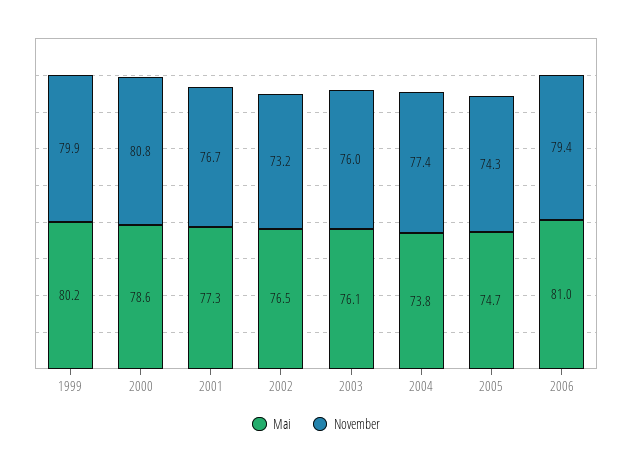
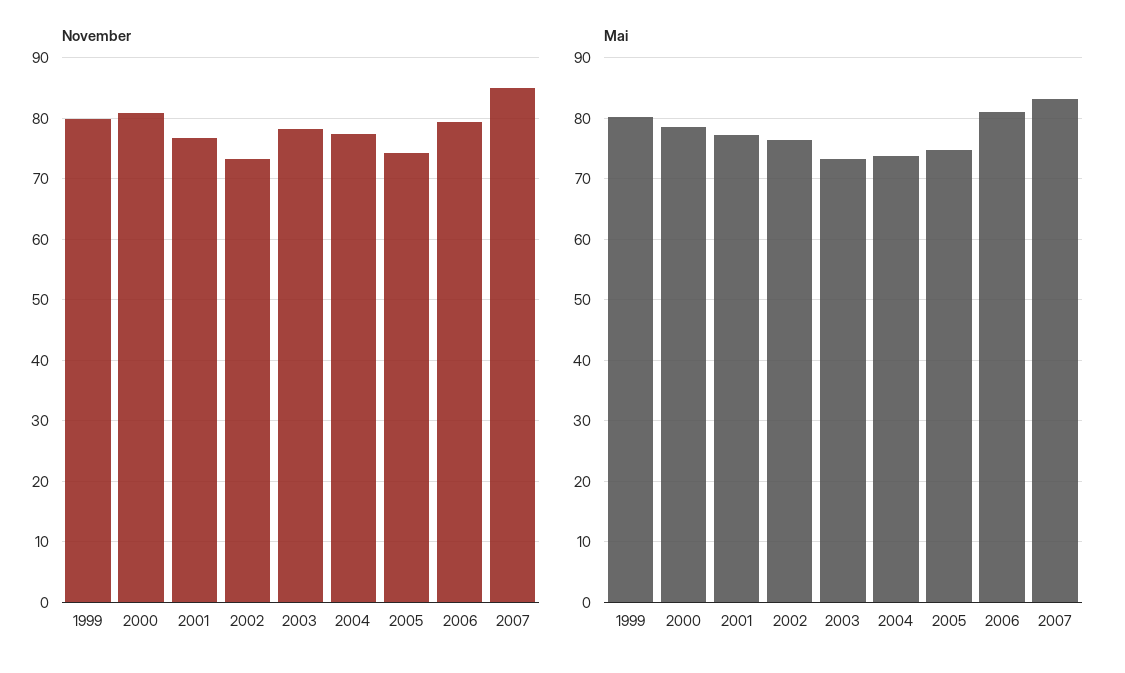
Mai, 2003: 76.1 -> 73
November, 2003: 76 -> 78
November, 2007: none -> 85
Mai, 2007: none -> 83

